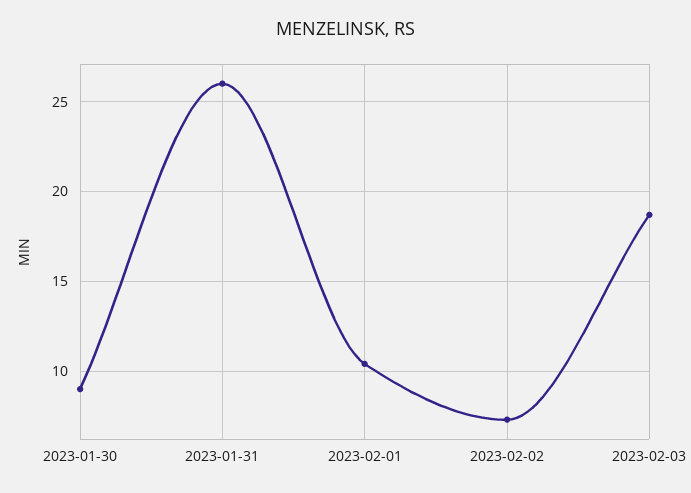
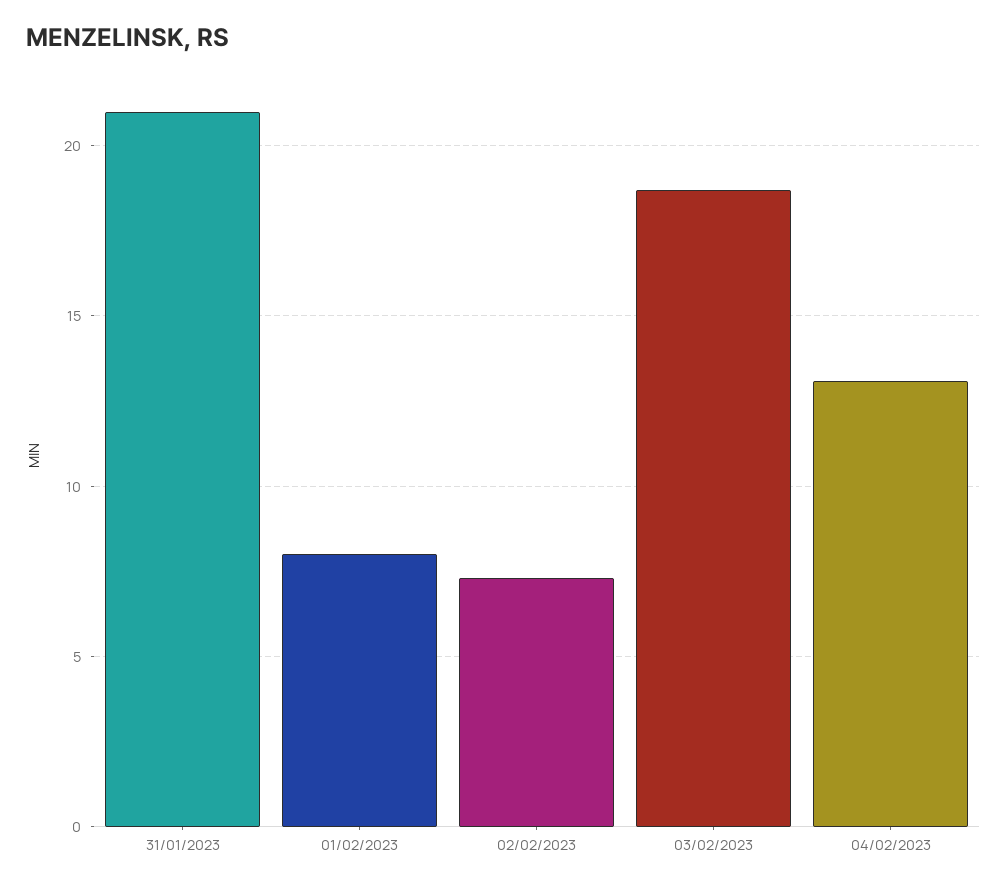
2023-01-30: 9 -> none
2023-01-31: 26 -> 21
2023-02-01: 10.5 -> 8
04/02/2023: none -> 13

